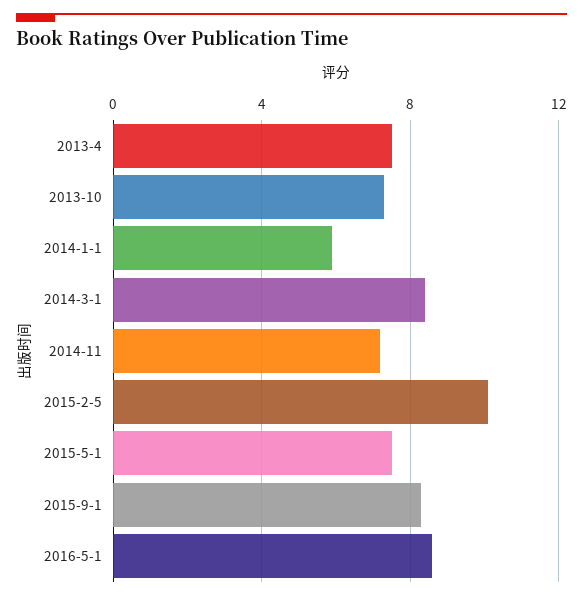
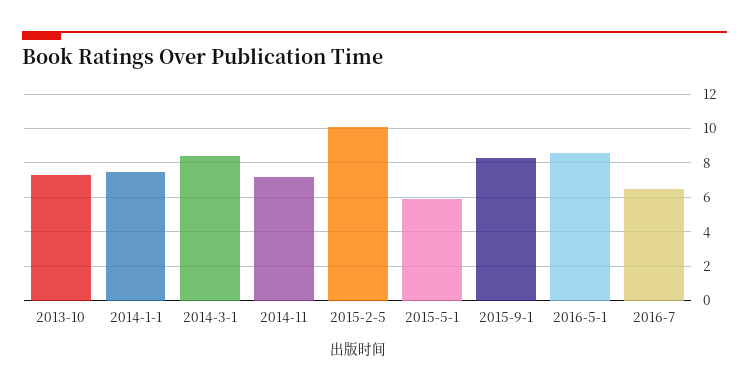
2013-4: 7.5 -> none
2014-1-1: 6 -> 7.5
2015-5-1: 7.5 -> 6
2016-7: none -> 6.5

